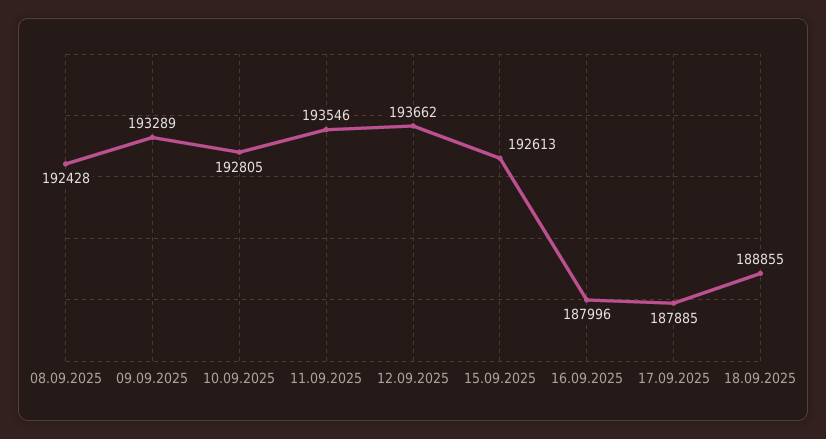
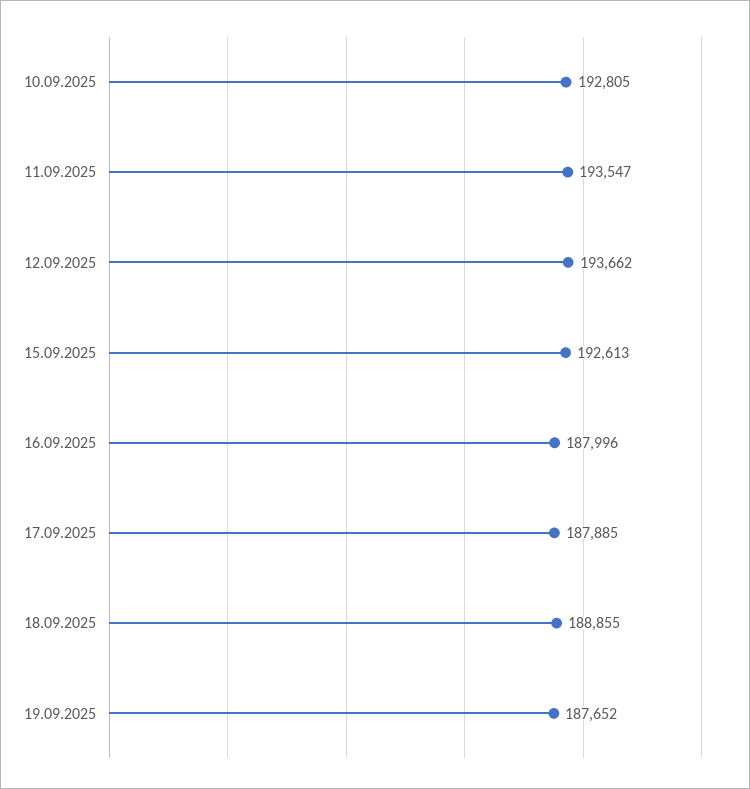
08.09.2025: 192428 -> none
09.09.2025: 193289 -> none
11.09.2025: 193546 -> 193547
19.09.2025: none -> 187652

